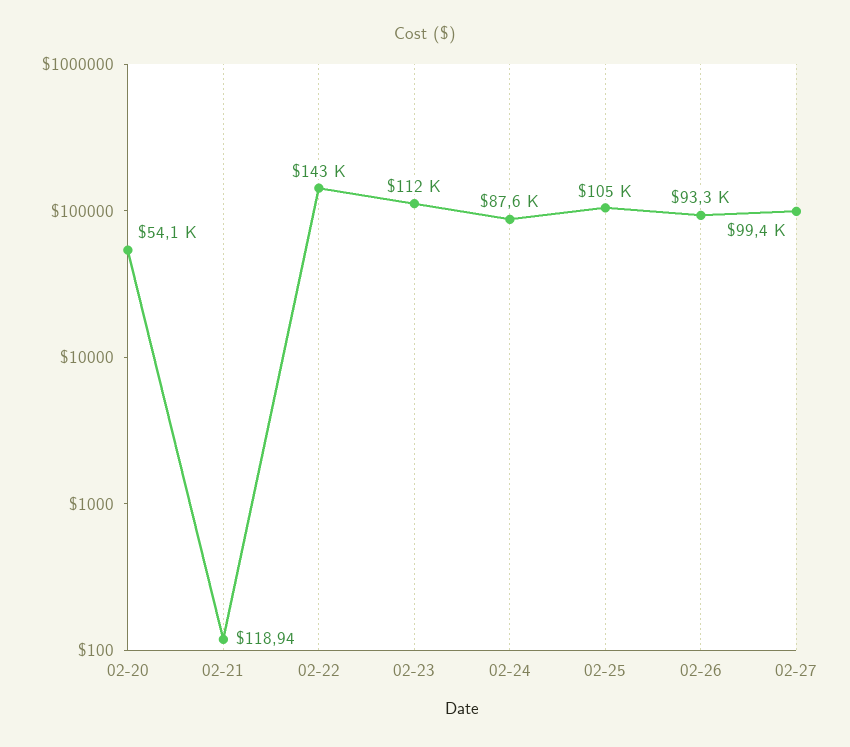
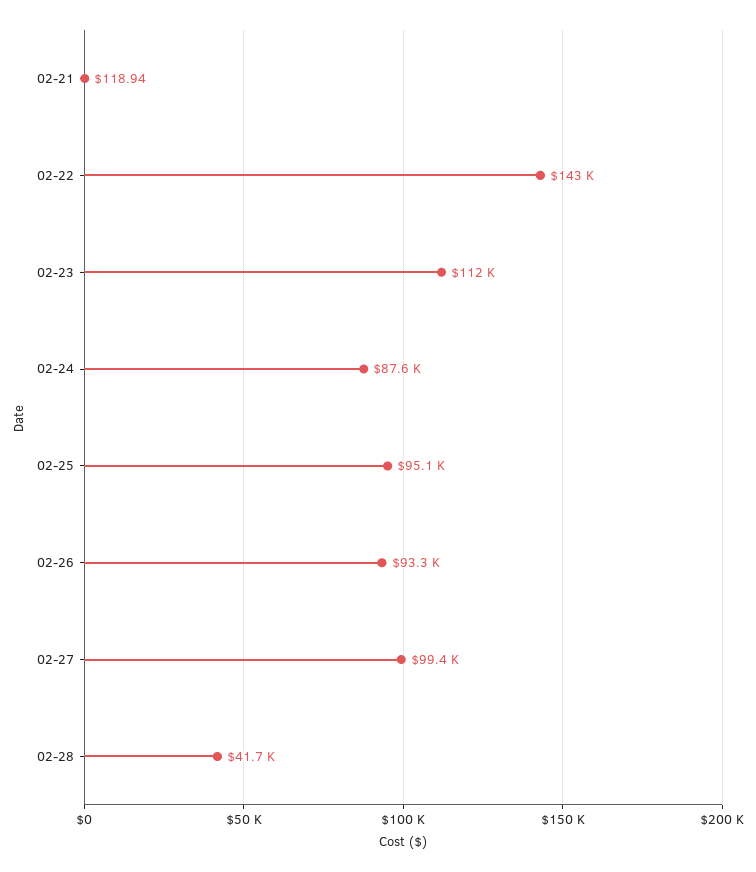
02-20: 54100 -> none
02-25: 105000 -> 95100
02-28: none -> 41700

